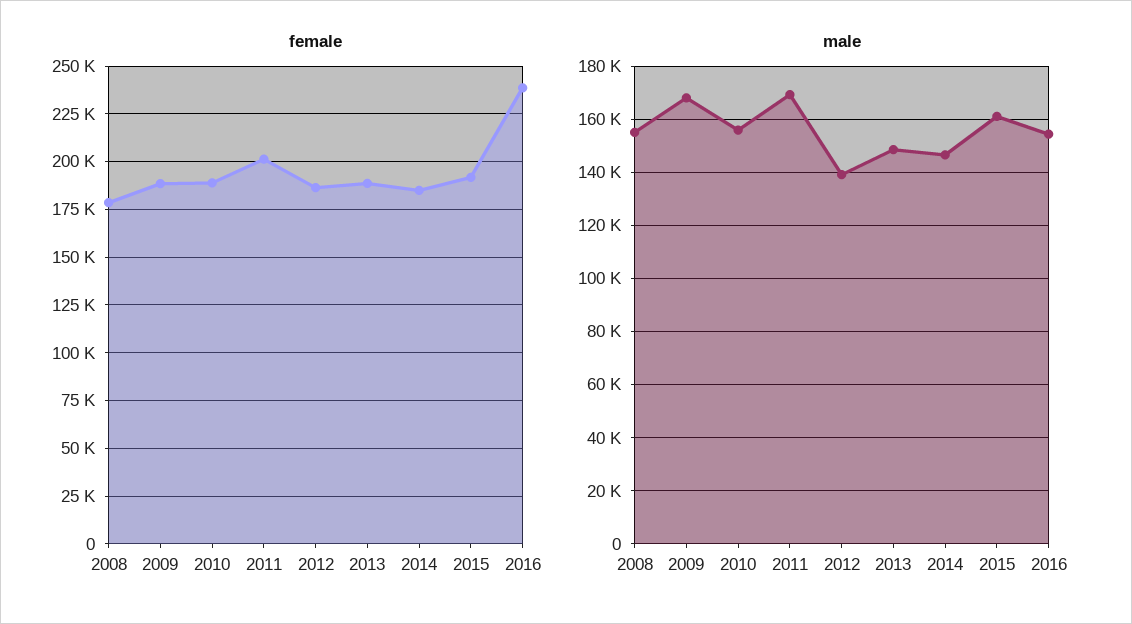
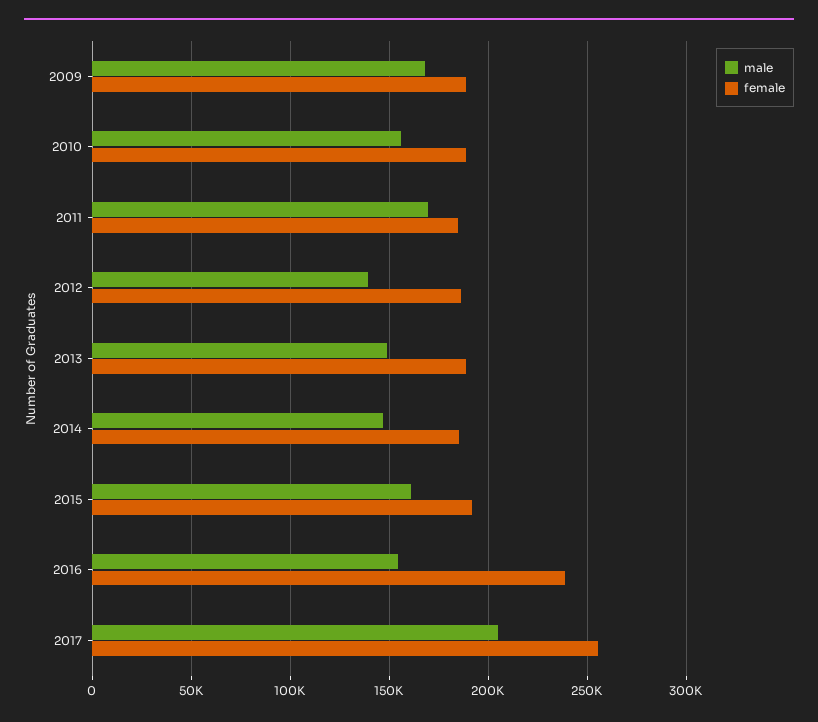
female, 2008: 180000 -> none
female, 2011: 200000 -> 185000
male, 2008: 155000 -> none
male, 2017: none -> 205000
female, 2017: none -> 255000

